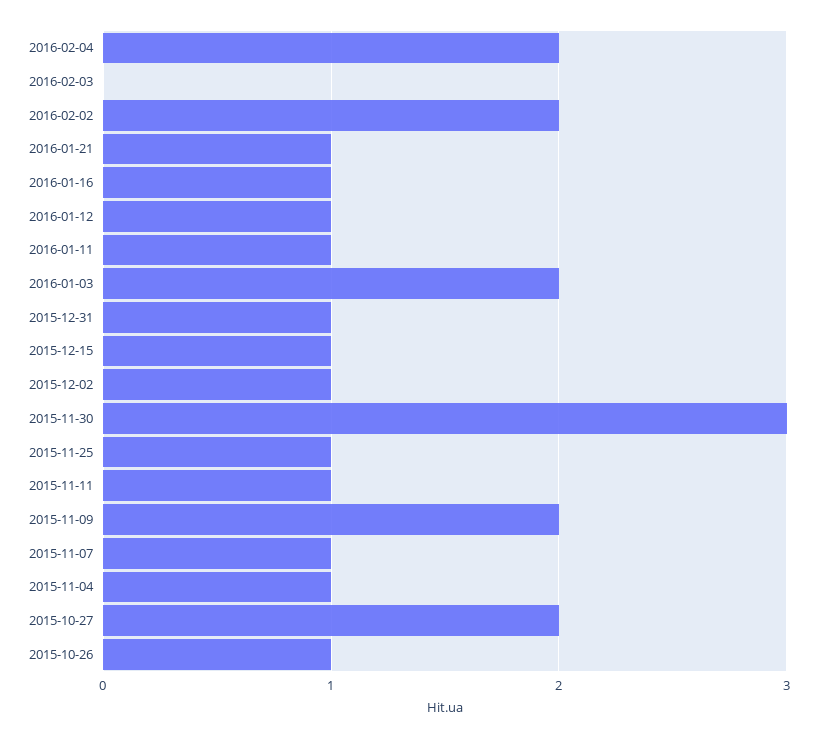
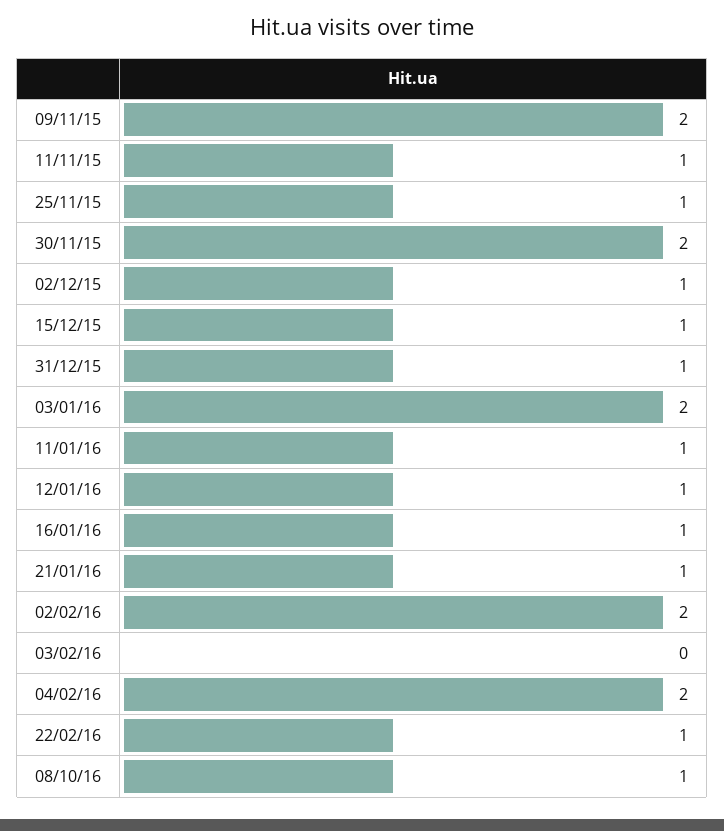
2015-11-30: 3 -> 2
2015-11-07: 1 -> none
2015-11-04: 1 -> none
2015-10-27: 2 -> none
2015-10-26: 1 -> none
22/02/16: none -> 1
08/10/16: none -> 1

